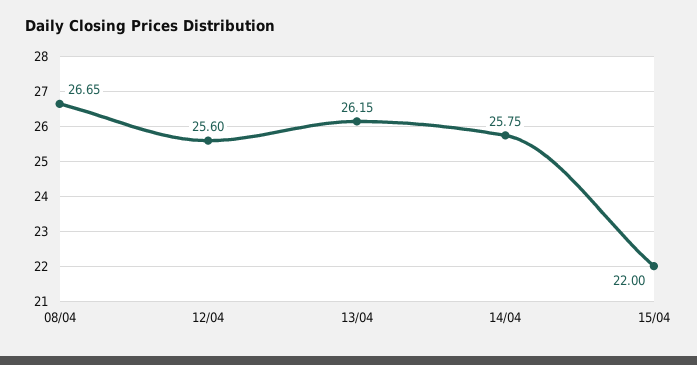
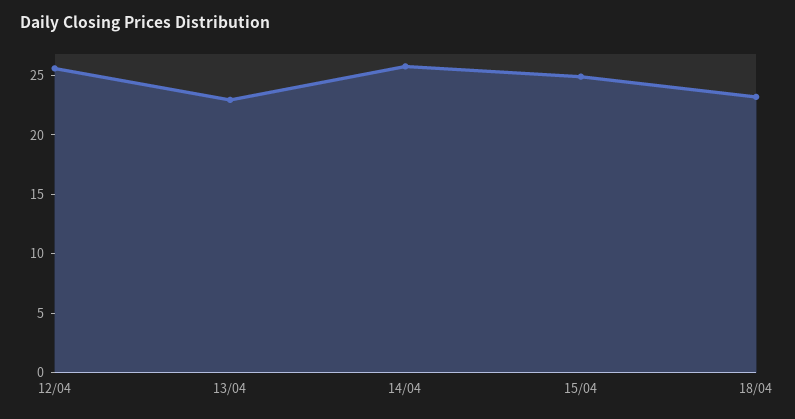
08/04: 26.65 -> none
13/04: 26.15 -> 23
15/04: 22 -> 25
18/04: none -> 23

